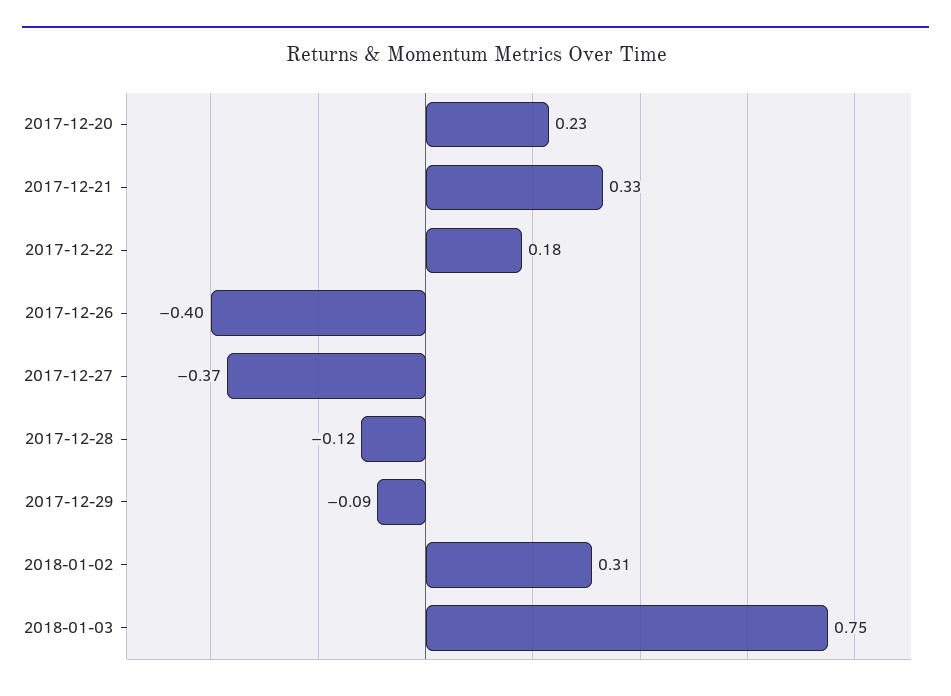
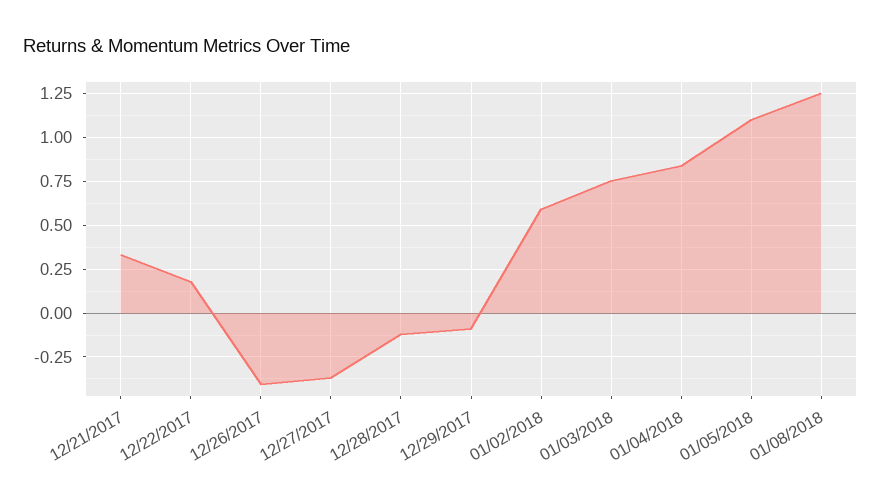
2017-12-20: 0.23 -> none
2018-01-02: 0.31 -> 0.6
01/04/2018: none -> 0.85
01/05/2018: none -> 1.1
01/08/2018: none -> 1.25

